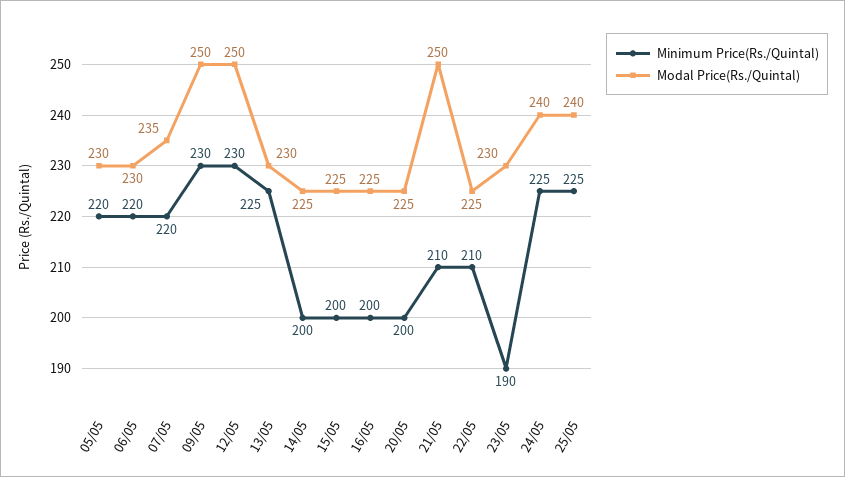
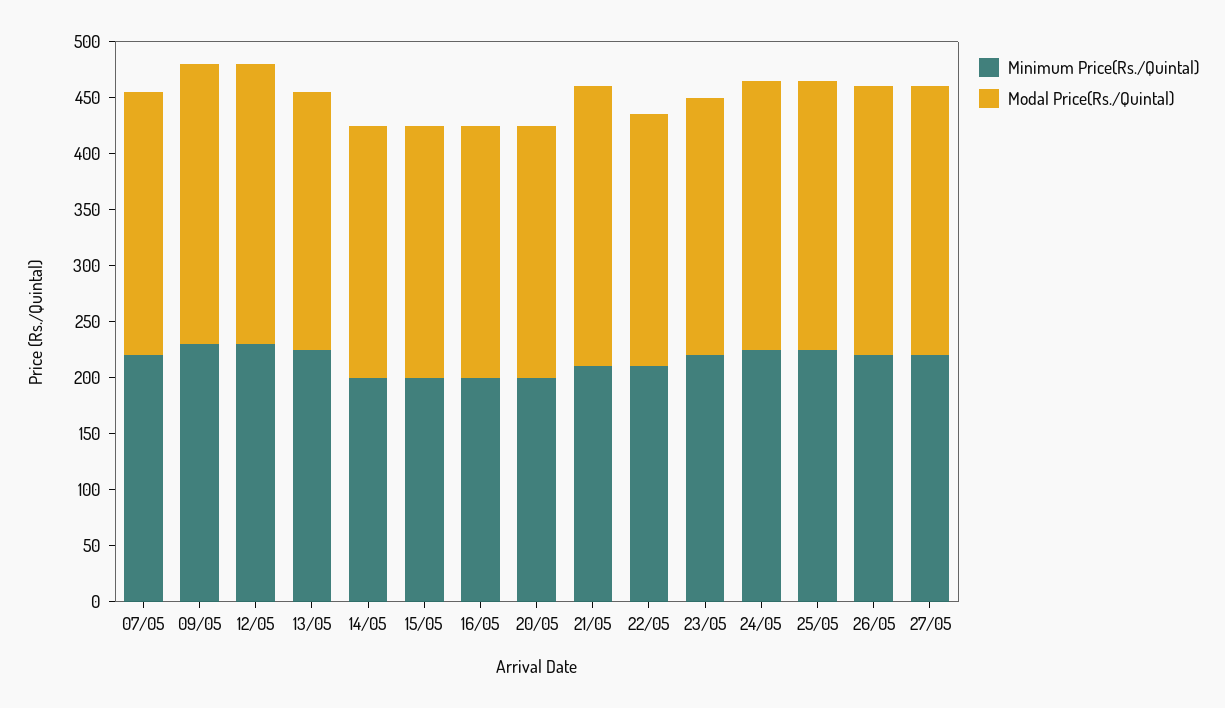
Minimum Price(Rs./Quintal), 05/05: 220 -> none
Modal Price(Rs./Quintal), 05/05: 230 -> none
Minimum Price(Rs./Quintal), 06/05: 220 -> none
Modal Price(Rs./Quintal), 06/05: 230 -> none
Minimum Price(Rs./Quintal), 23/05: 190 -> 220
Minimum Price(Rs./Quintal), 26/05: none -> 220
Modal Price(Rs./Quintal), 26/05: none -> 240
Minimum Price(Rs./Quintal), 27/05: none -> 220
Modal Price(Rs./Quintal), 27/05: none -> 240

